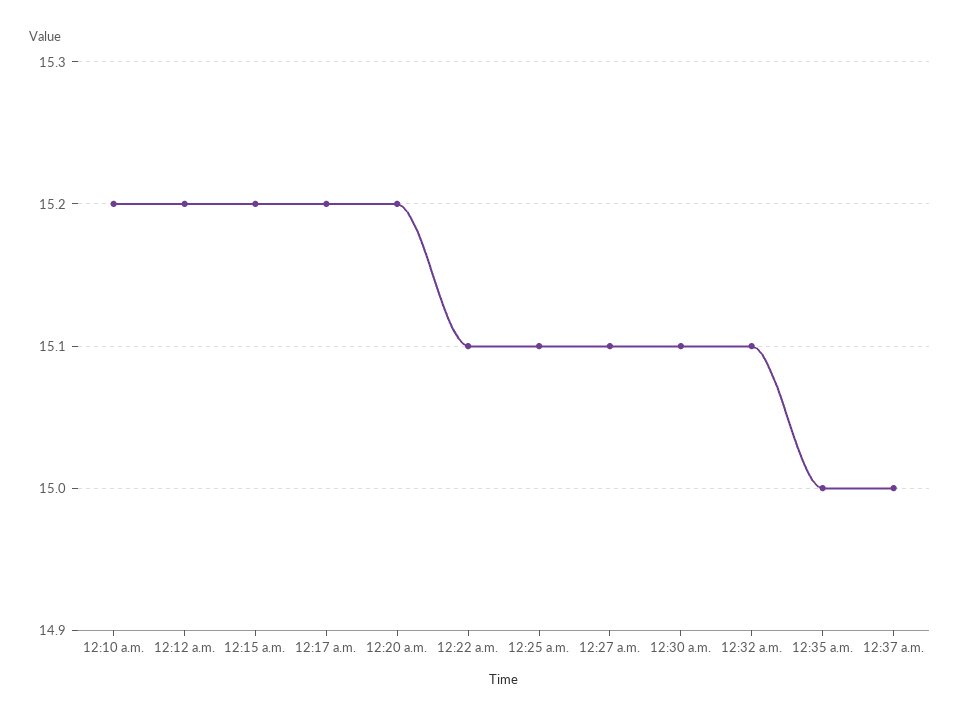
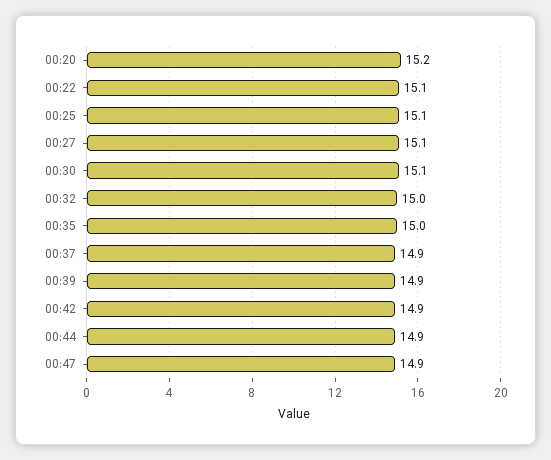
12:10 a.m.: 15.2 -> none
12:12 a.m.: 15.2 -> none
12:15 a.m.: 15.2 -> none
12:17 a.m.: 15.2 -> none
12:32 a.m.: 15.1 -> 15
12:37 a.m.: 15 -> 14.9
00:39: none -> 14.9
00:42: none -> 14.9
00:44: none -> 14.9
00:47: none -> 14.9

